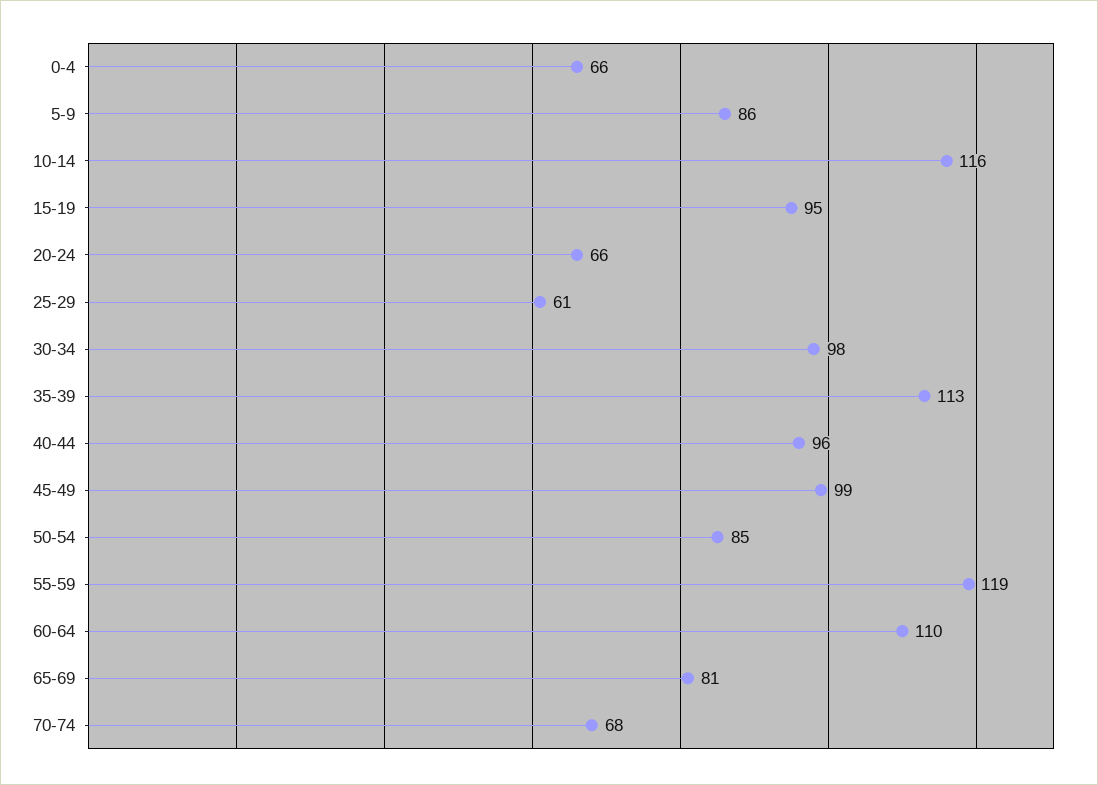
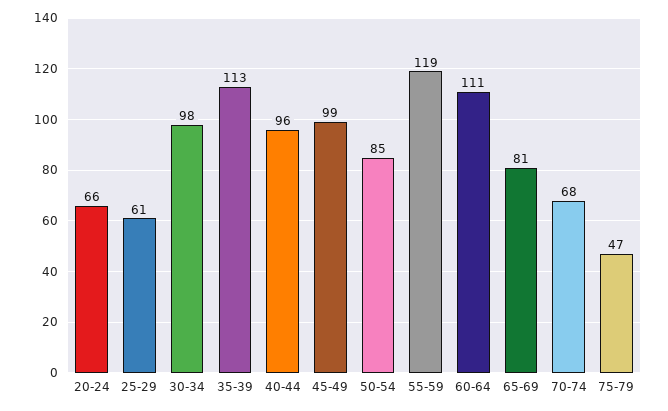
0-4: 66 -> none
5-9: 86 -> none
10-14: 116 -> none
15-19: 95 -> none
60-64: 110 -> 111
75-79: none -> 47

